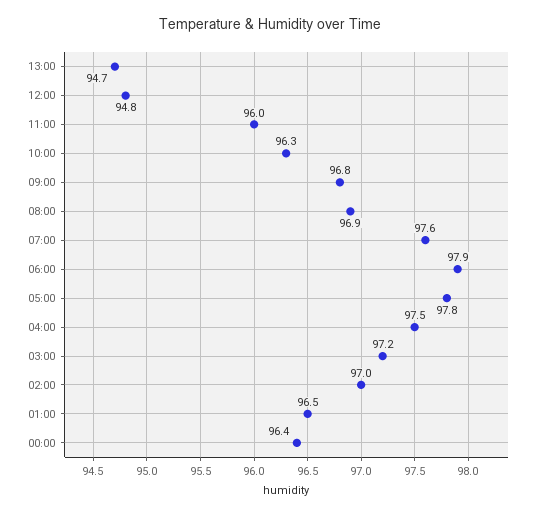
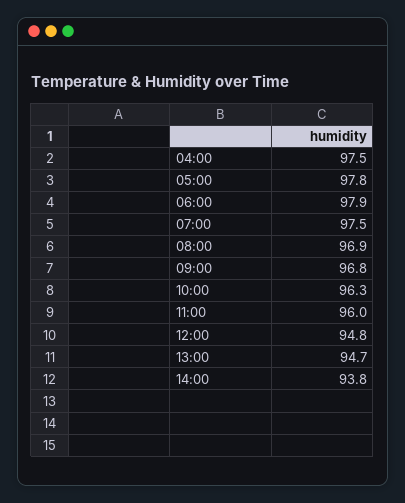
07:00: 97.6 -> 97.5
03:00: 97.2 -> none
02:00: 97 -> none
01:00: 96.5 -> none
00:00: 96.4 -> none
14:00: none -> 93.8

